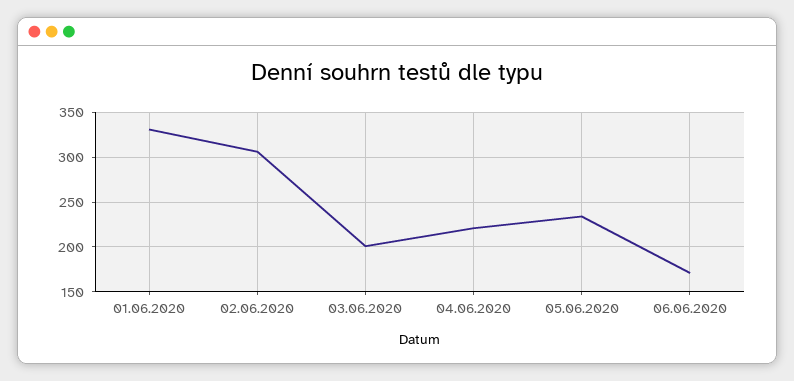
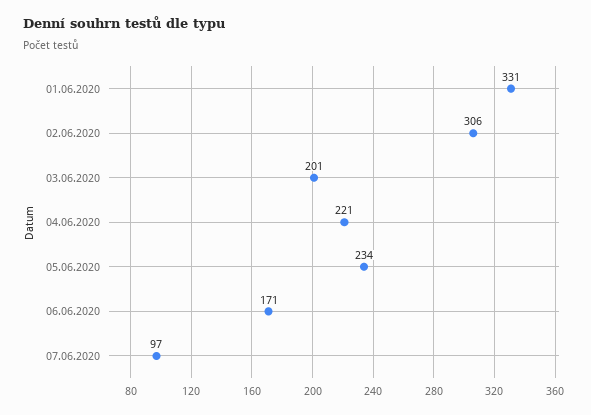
07.06.2020: none -> 97

